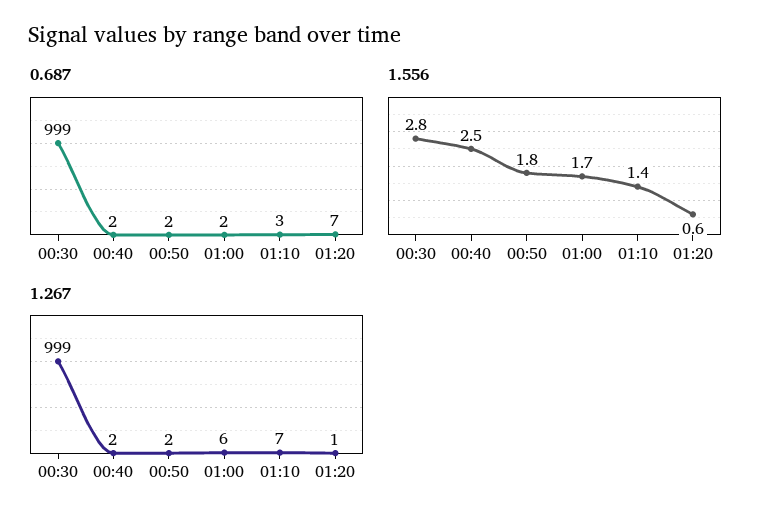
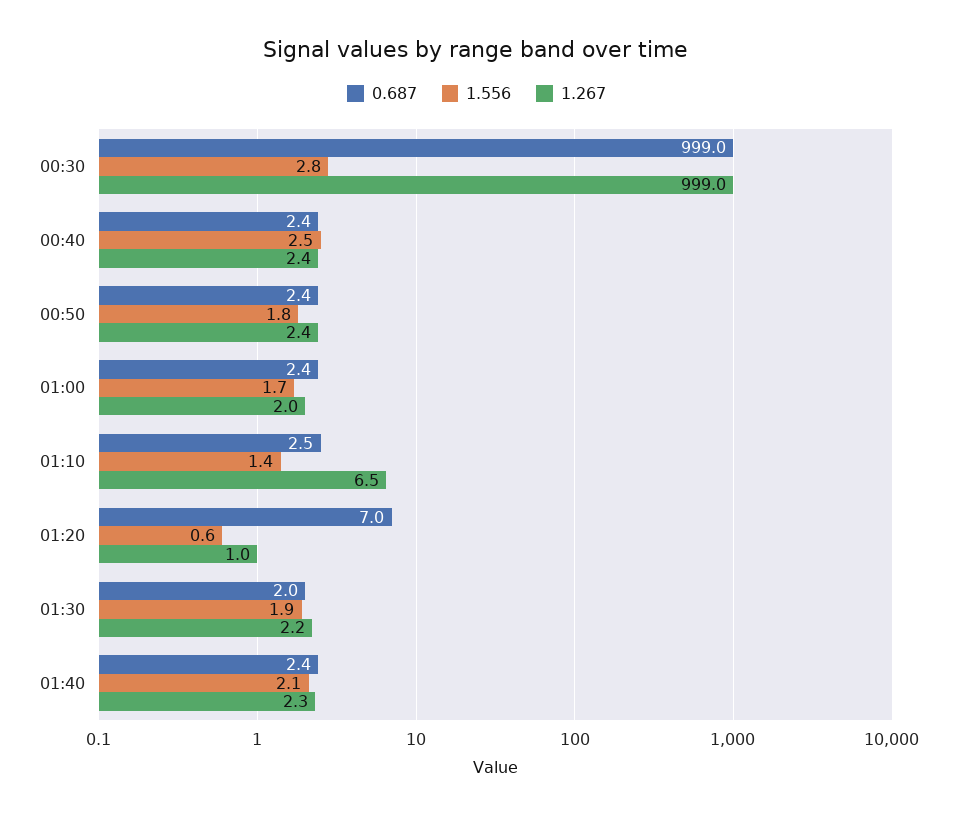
1.267, 01:00: 6 -> 2
0.687, 01:30: none -> 2
1.556, 01:30: none -> 1.9
1.267, 01:30: none -> 2.2
0.687, 01:40: none -> 2.4
1.556, 01:40: none -> 2.1
1.267, 01:40: none -> 2.3

